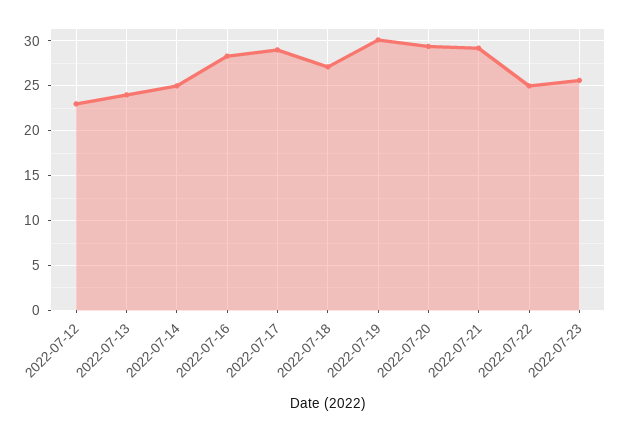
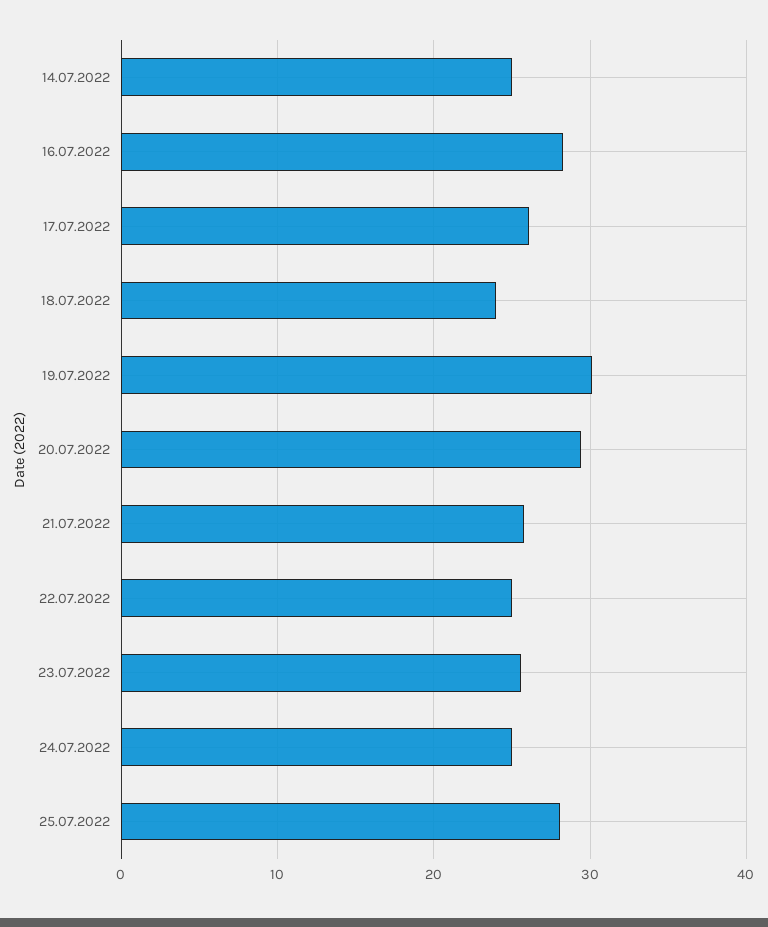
2022-07-12: 23 -> none
2022-07-13: 24 -> none
2022-07-17: 29 -> 26
2022-07-18: 27 -> 24
2022-07-21: 29 -> 26
24.07.2022: none -> 25
25.07.2022: none -> 28

